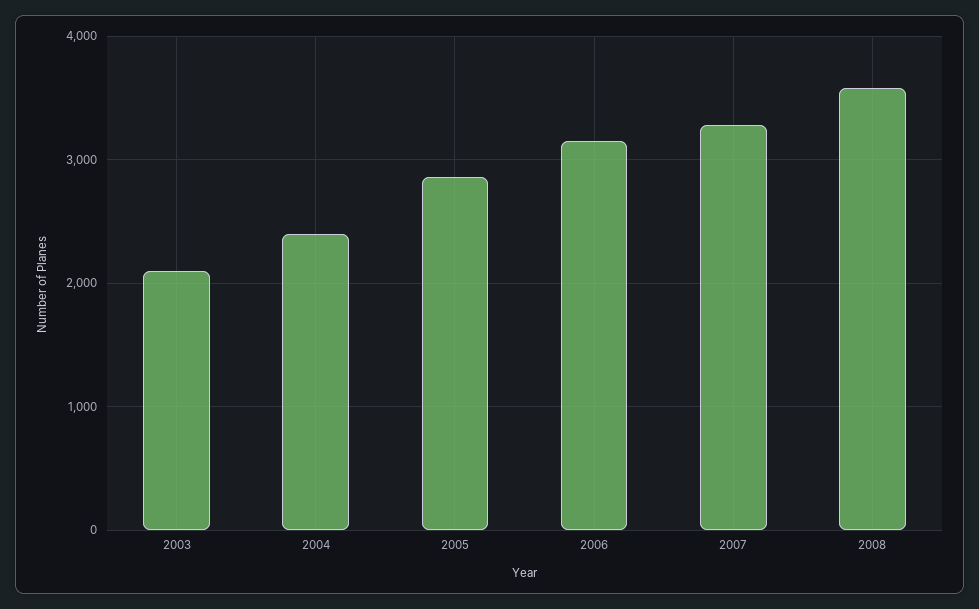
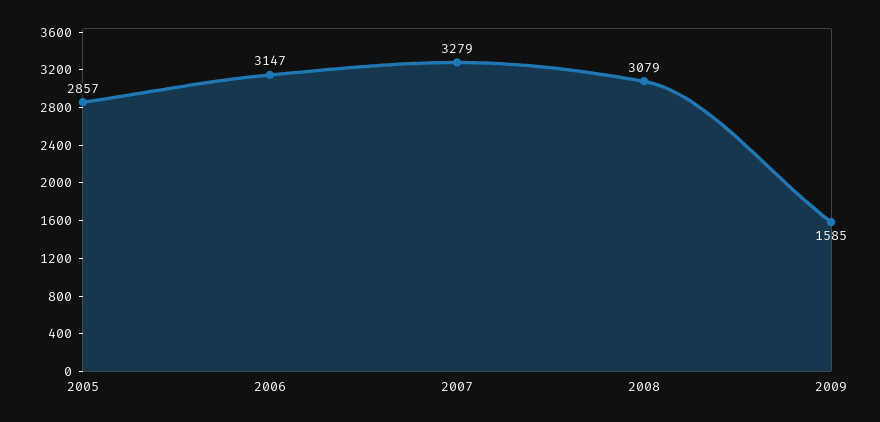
2003: 2100 -> none
2004: 2400 -> none
2008: 3600 -> 3079
2009: none -> 1585

